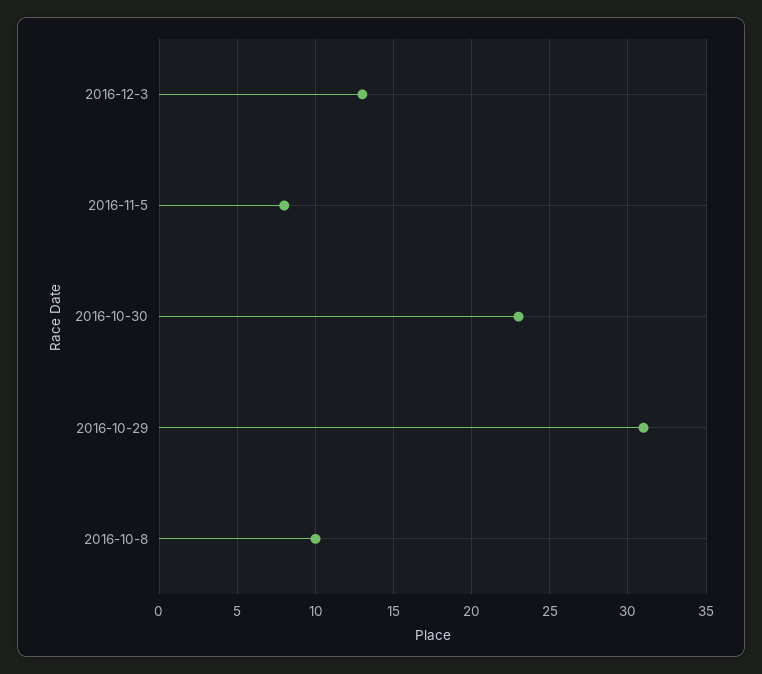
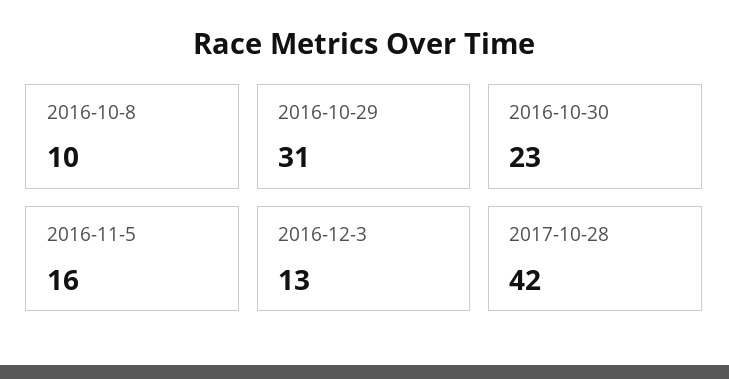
2016-11-5: 8 -> 16
2017-10-28: none -> 42

